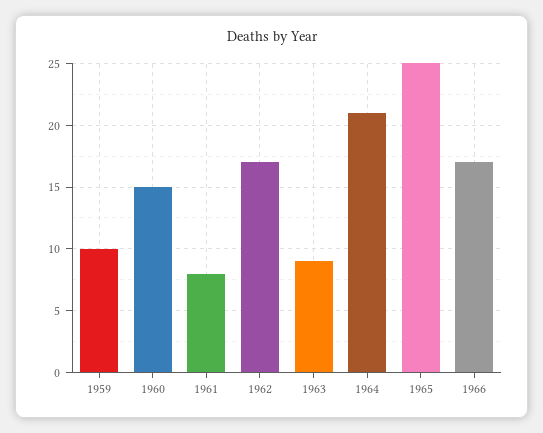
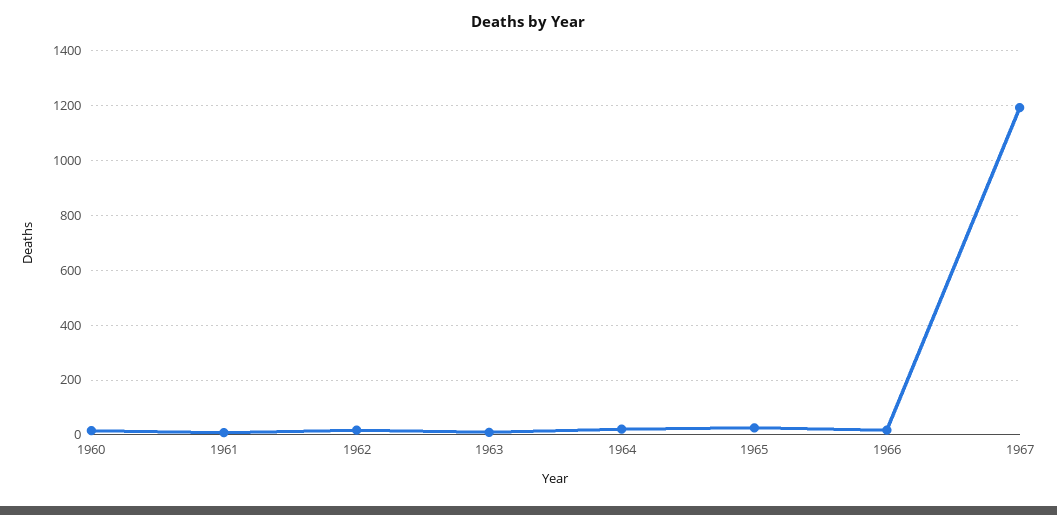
1959: 10 -> none
1967: none -> 1200

